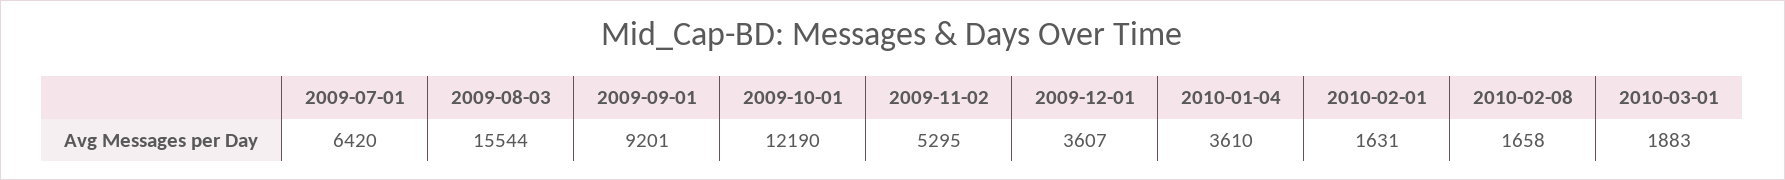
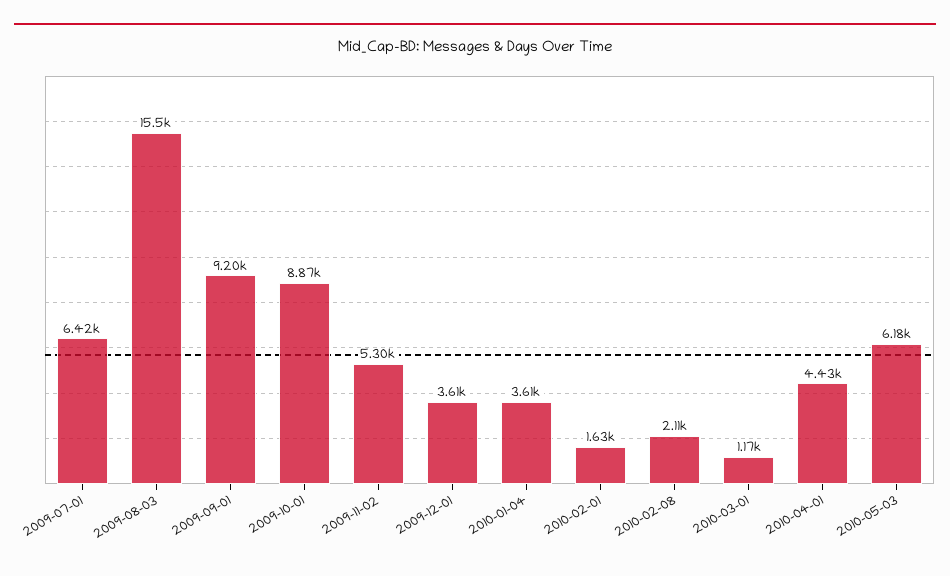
2009-10-01: 12190 -> 8870
2010-02-08: 1658 -> 2110
2010-03-01: 1883 -> 1170
2010-04-01: none -> 4430
2010-05-03: none -> 6180

